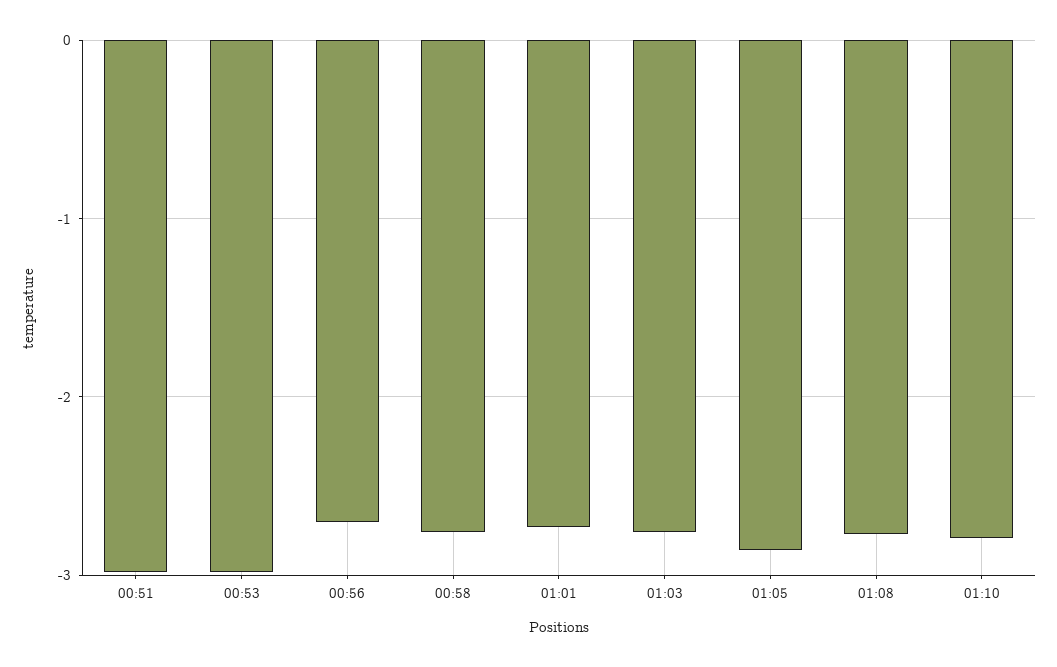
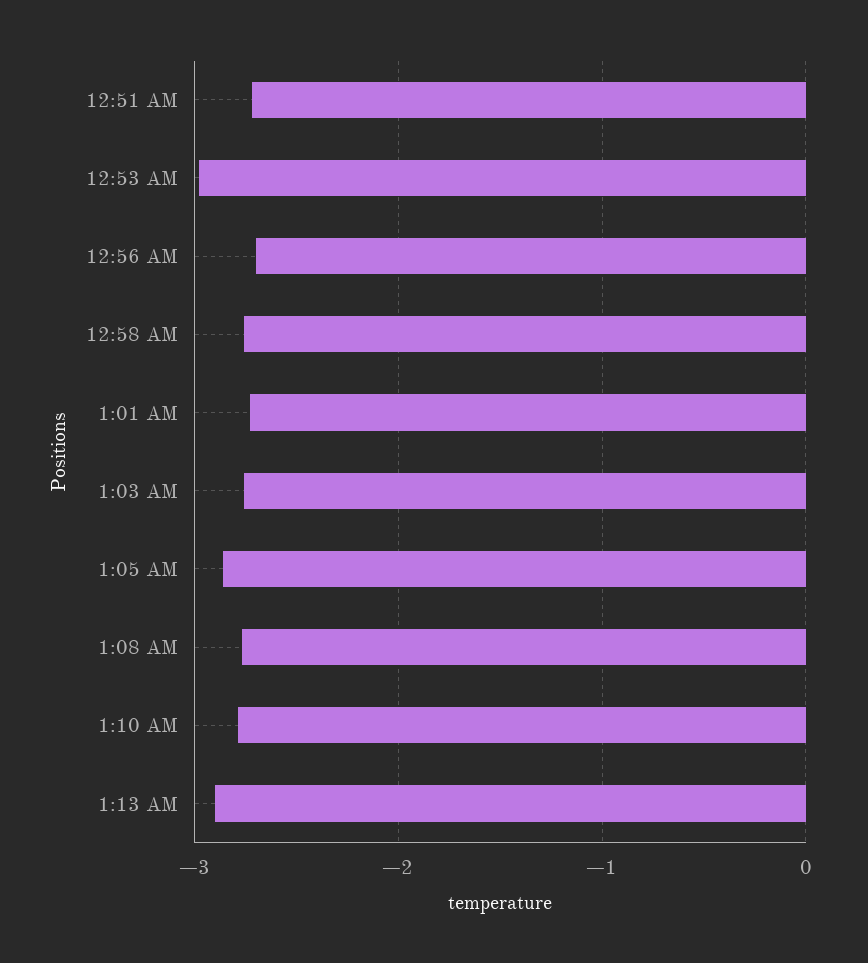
00:51: -3 -> -2.7
1:13 AM: none -> -2.9

